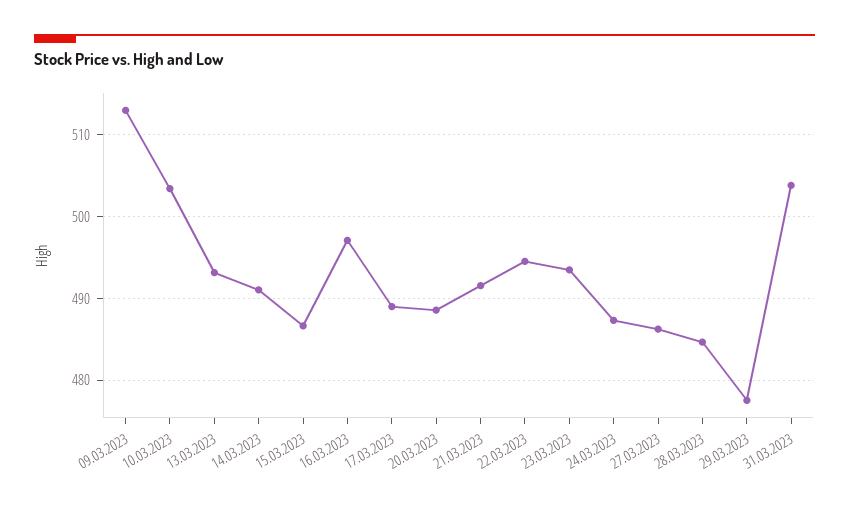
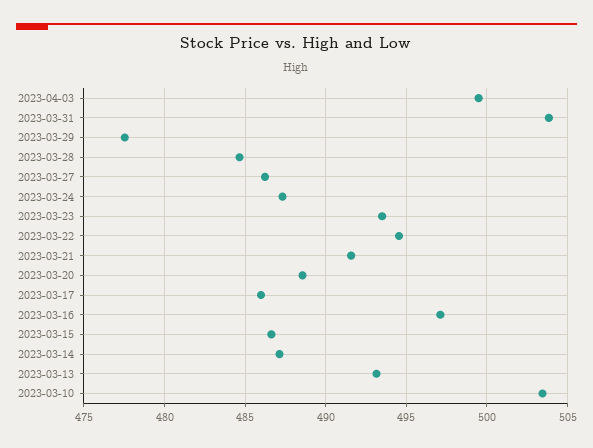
09.03.2023: 513 -> none
14.03.2023: 491 -> 487
17.03.2023: 489 -> 486
2023-04-03: none -> 499.5

